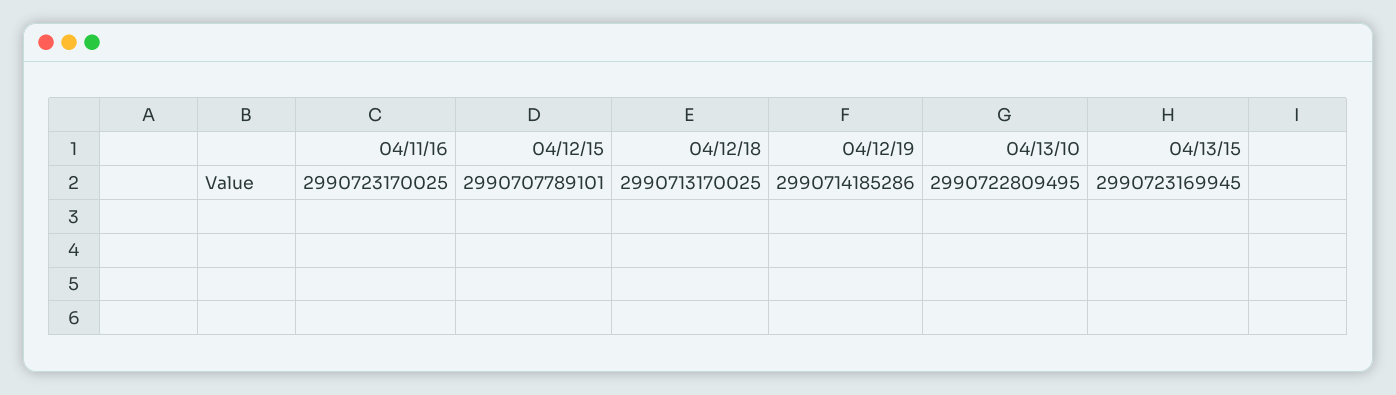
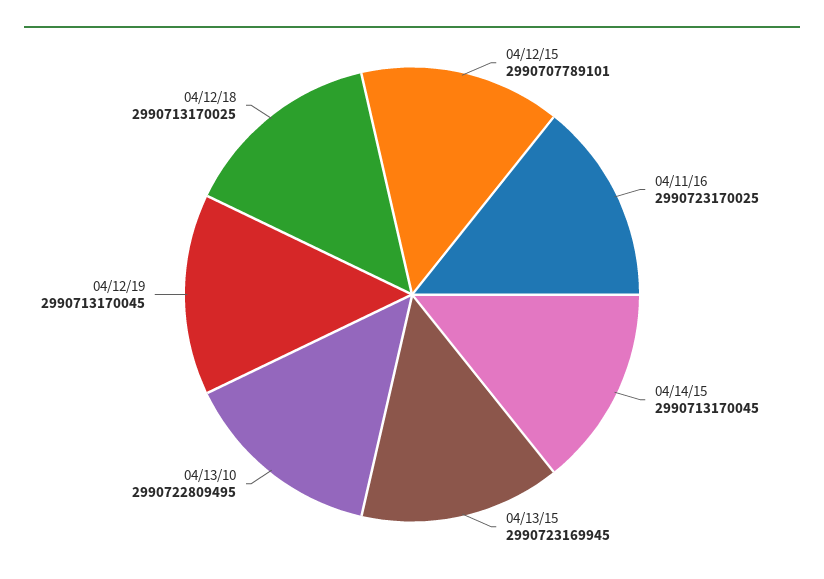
04/12/19: 2990714185286 -> 2990713170045
04/14/15: none -> 2990713170045

